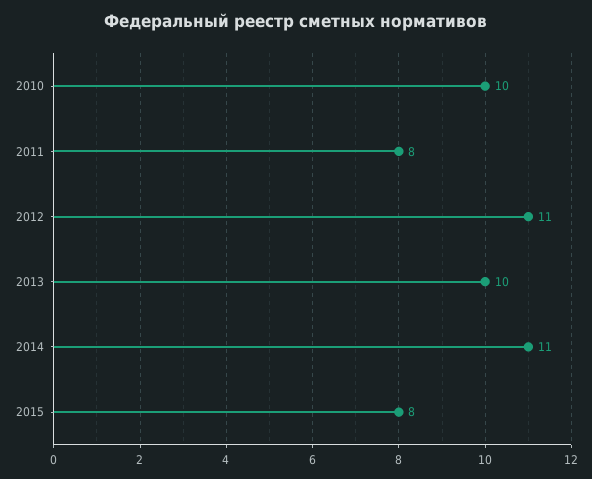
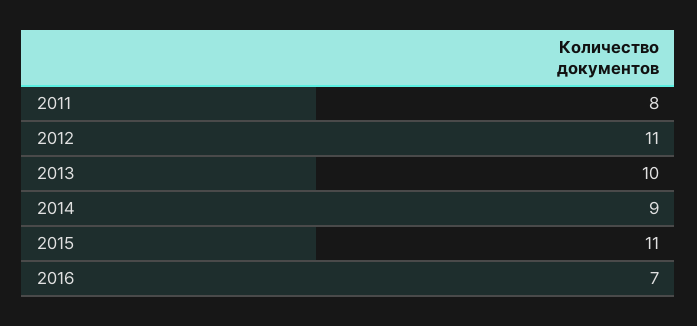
2010: 10 -> none
2014: 11 -> 9
2015: 8 -> 11
2016: none -> 7

